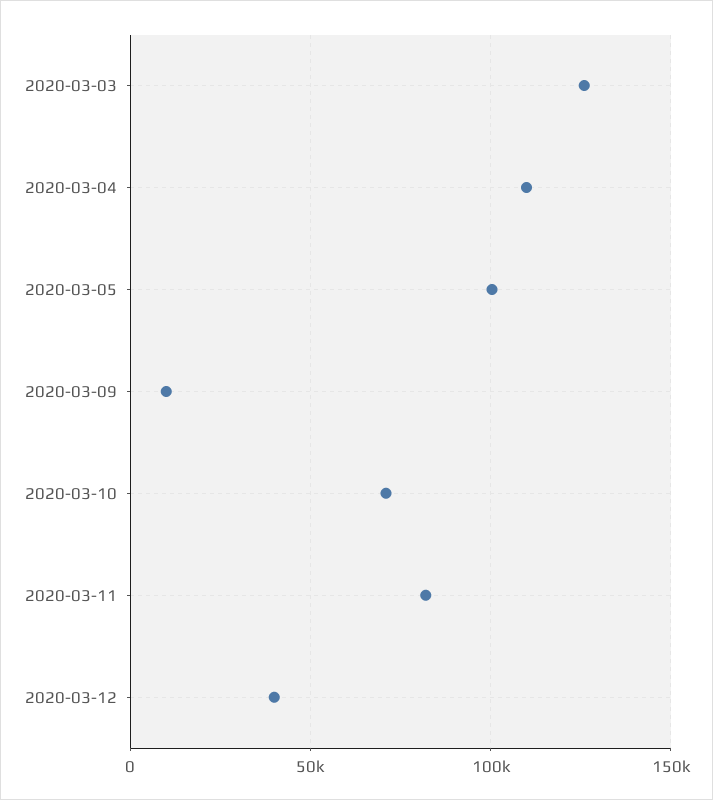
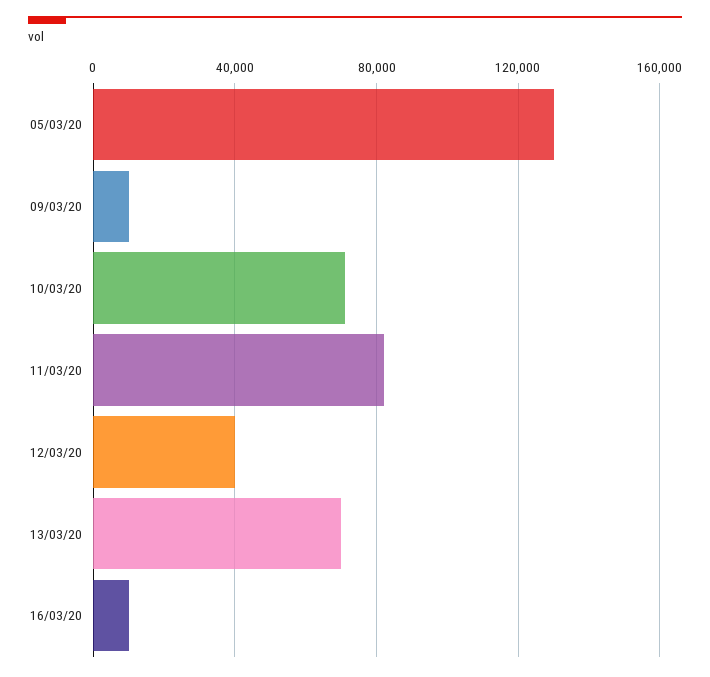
2020-03-03: 125000 -> none
2020-03-04: 110000 -> none
2020-03-05: 100000 -> 130000
13/03/20: none -> 70000
16/03/20: none -> 10000

